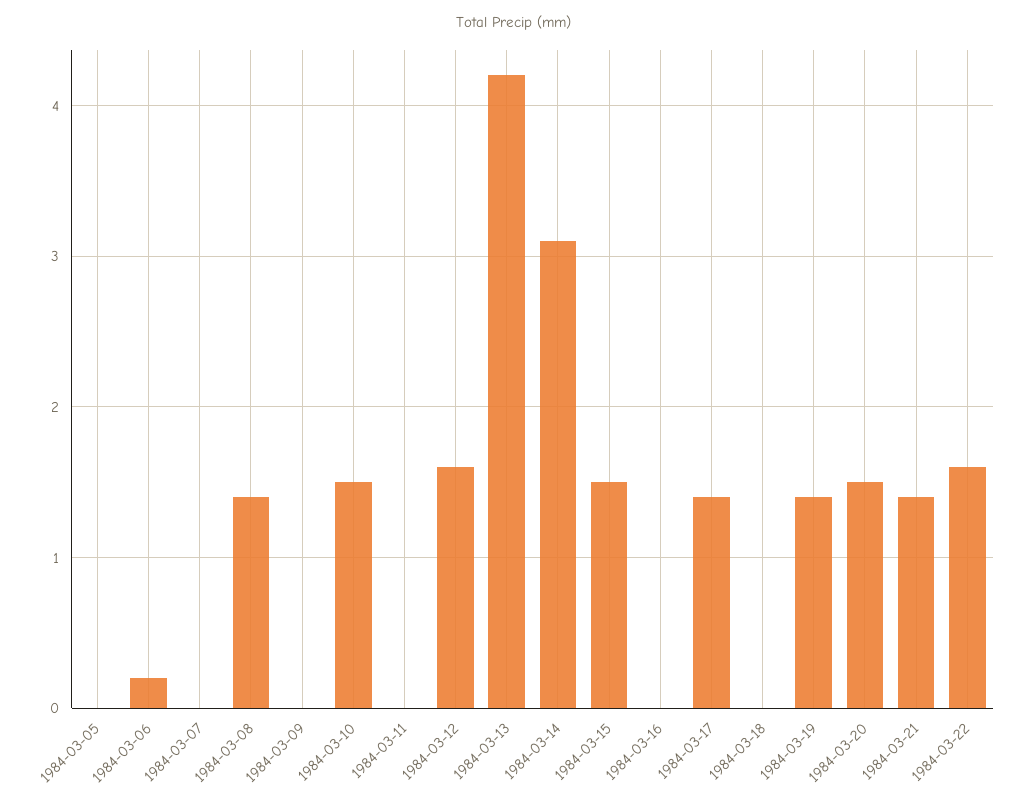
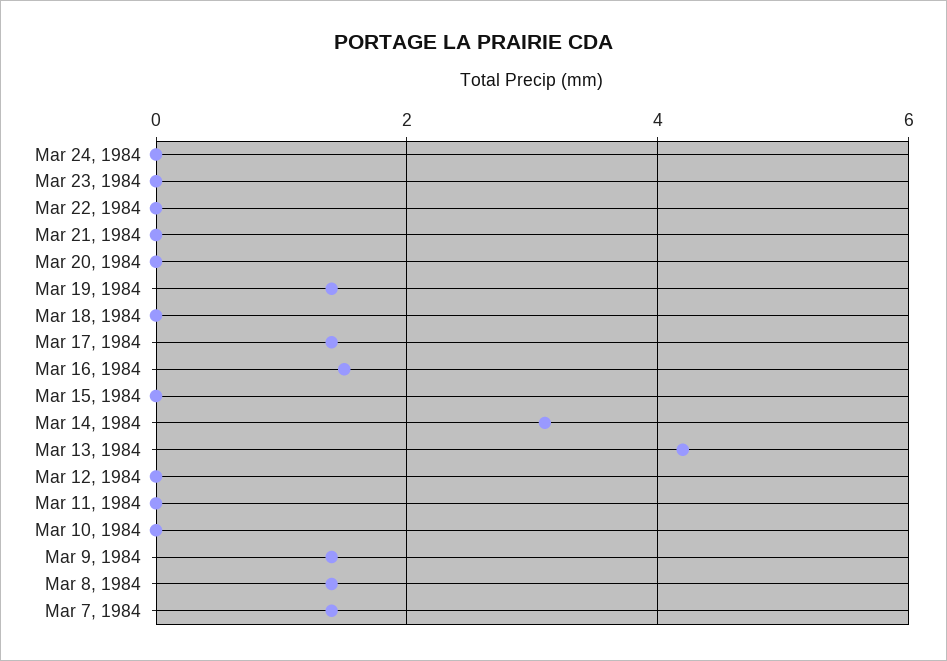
1984-03-05: 0 -> none
1984-03-06: 0.2 -> none
1984-03-07: 0 -> 1.5
1984-03-09: 0 -> 1.5
1984-03-10: 1.5 -> 0
1984-03-12: 1.6 -> 0
1984-03-15: 1.5 -> 0
1984-03-16: 0 -> 1.5
1984-03-20: 1.5 -> 0
1984-03-21: 1.4 -> 0
1984-03-22: 1.6 -> 0
Mar 24, 1984: none -> 0
Mar 23, 1984: none -> 0

